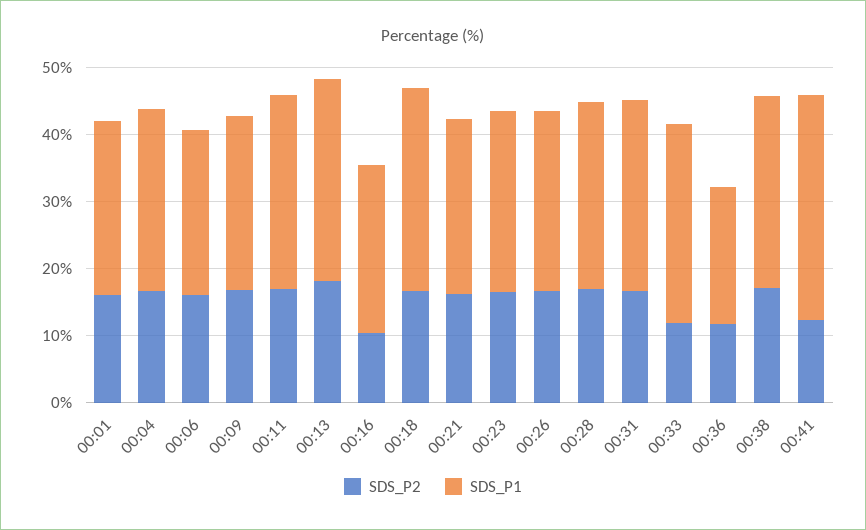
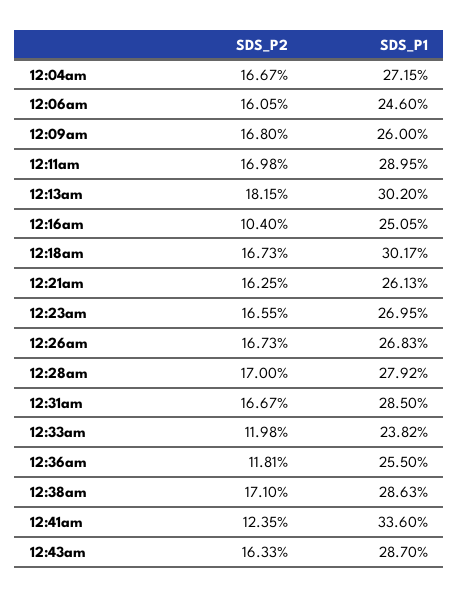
SDS_P2, 00:01: 16 -> none
SDS_P1, 00:01: 26 -> none
SDS_P1, 00:33: 30 -> 23.82
SDS_P1, 00:36: 20 -> 25.5
SDS_P2, 12:43am: none -> 16.33
SDS_P1, 12:43am: none -> 28.7

